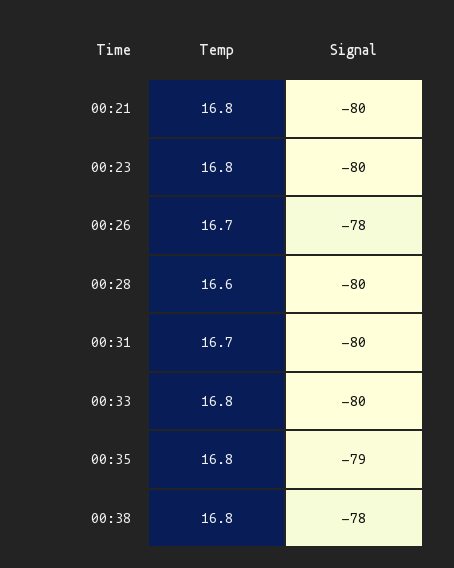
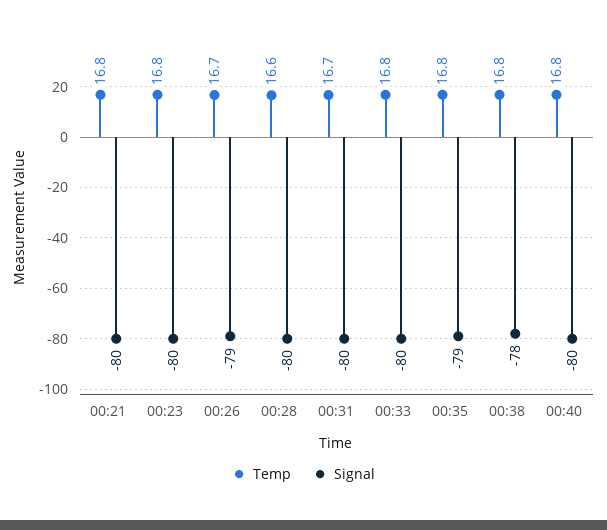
Signal, 00:26: -78 -> -79
Temp, 00:40: none -> 16.8
Signal, 00:40: none -> -80

